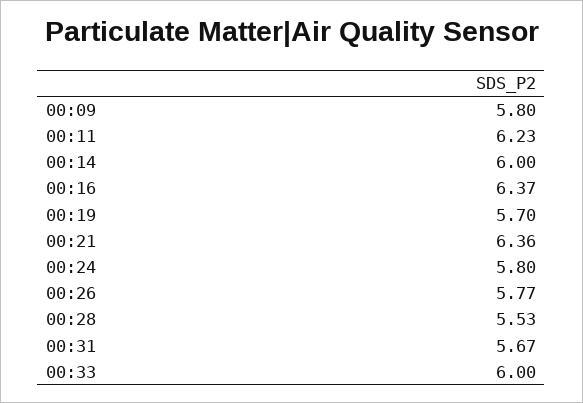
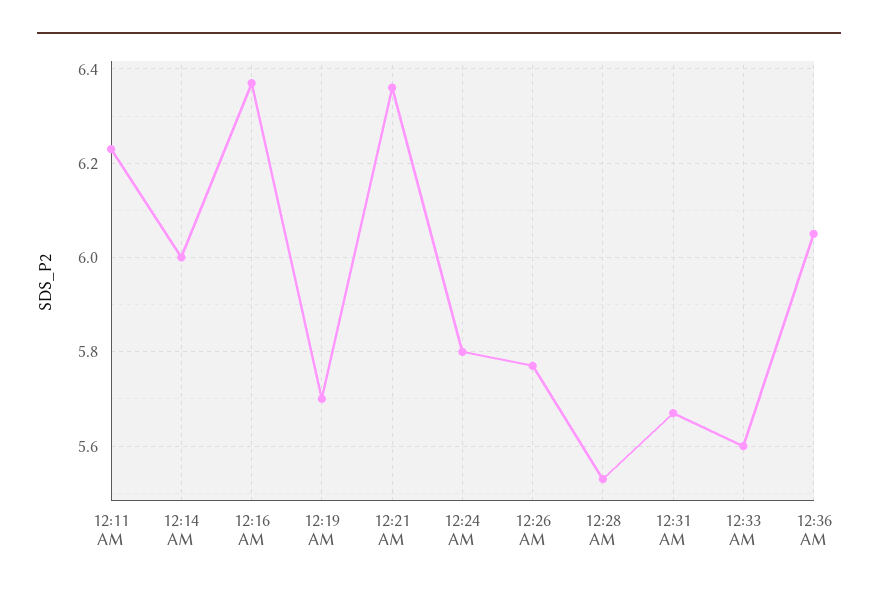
00:09: 5.8 -> none
00:33: 6 -> 5.6
12:36 AM: none -> 6.05

